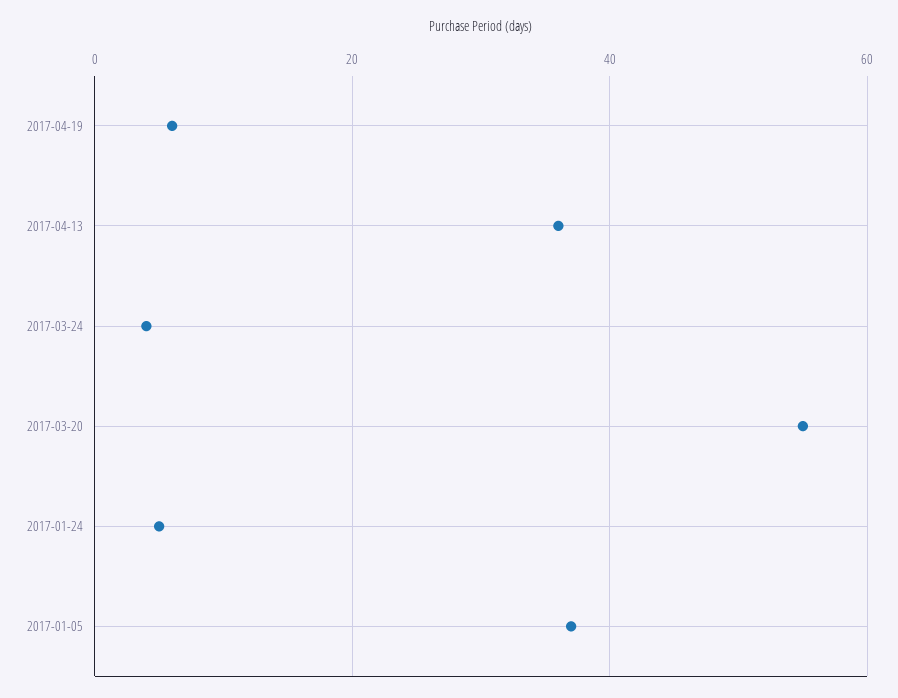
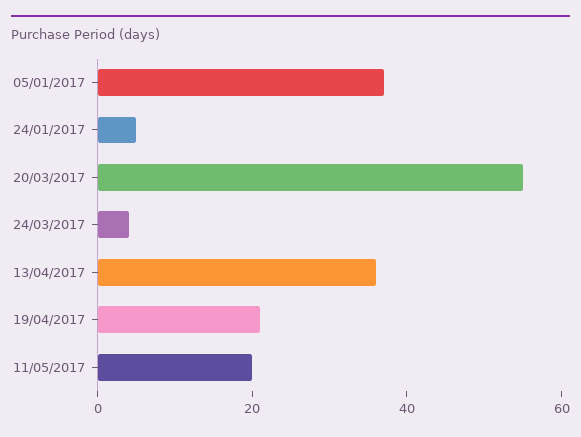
2017-04-19: 5 -> 20
11/05/2017: none -> 20

